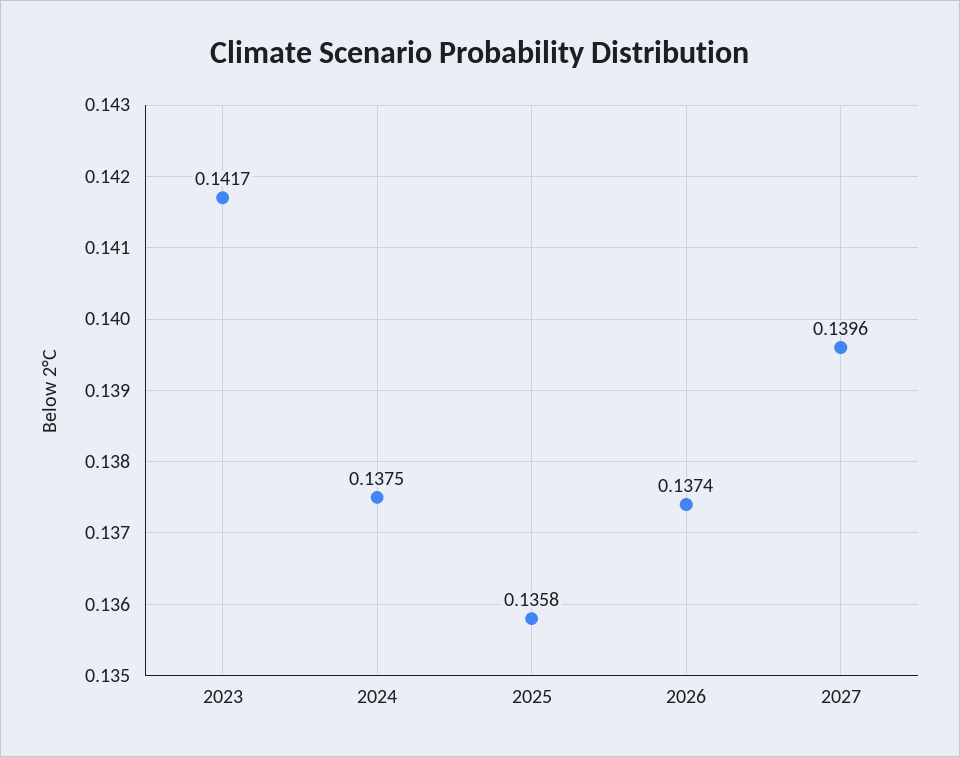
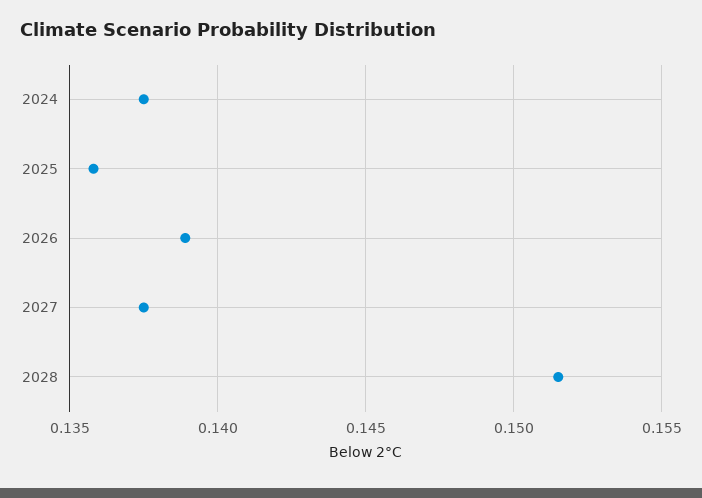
2023: 0.1417 -> none
2026: 0.1374 -> 0.139
2027: 0.1396 -> 0.1375
2028: none -> 0.1515

